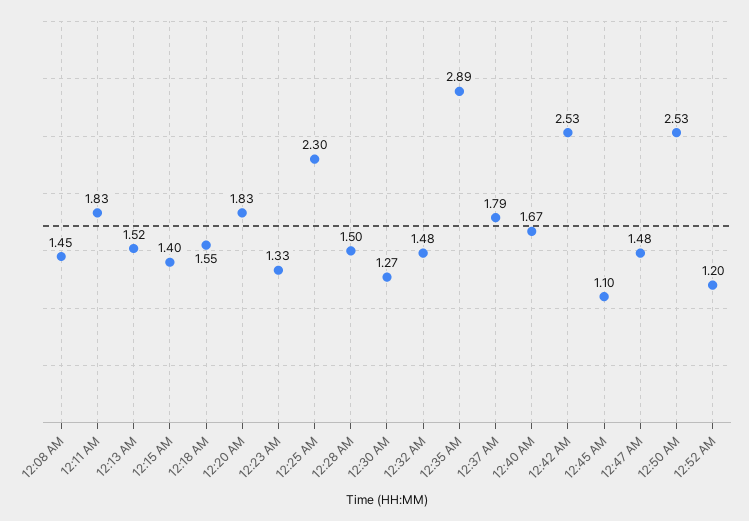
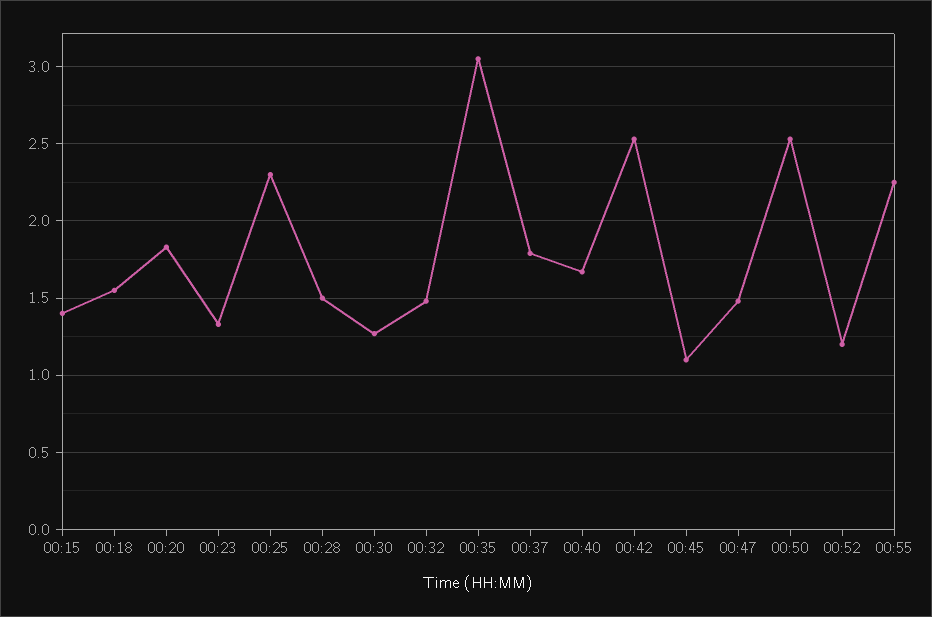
12:08 AM: 1.45 -> none
12:11 AM: 1.83 -> none
12:13 AM: 1.52 -> none
12:35 AM: 2.89 -> 3.05
00:55: none -> 2.25

